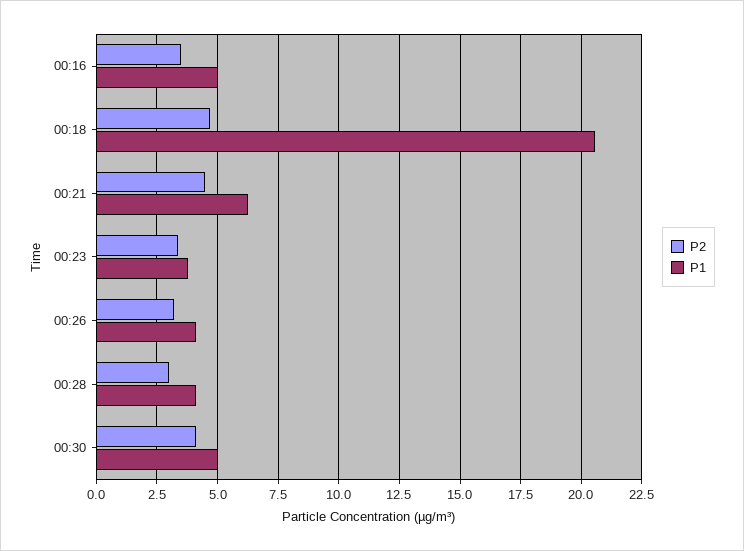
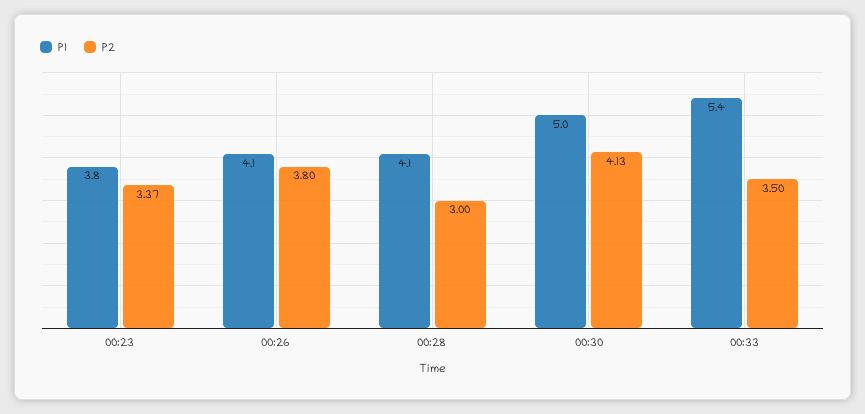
P2, 00:16: 3.5 -> none
P1, 00:16: 5 -> none
P2, 00:18: 4.75 -> none
P1, 00:18: 20.5 -> none
P2, 00:21: 4.5 -> none
P1, 00:21: 6.25 -> none
P2, 00:26: 3.25 -> 3.8
P1, 00:33: none -> 5.4
P2, 00:33: none -> 3.5

